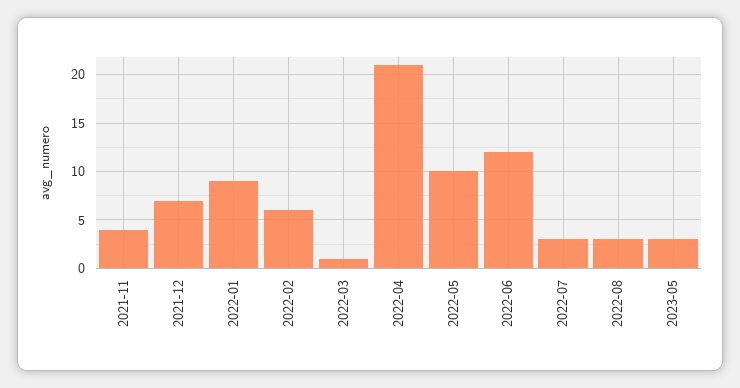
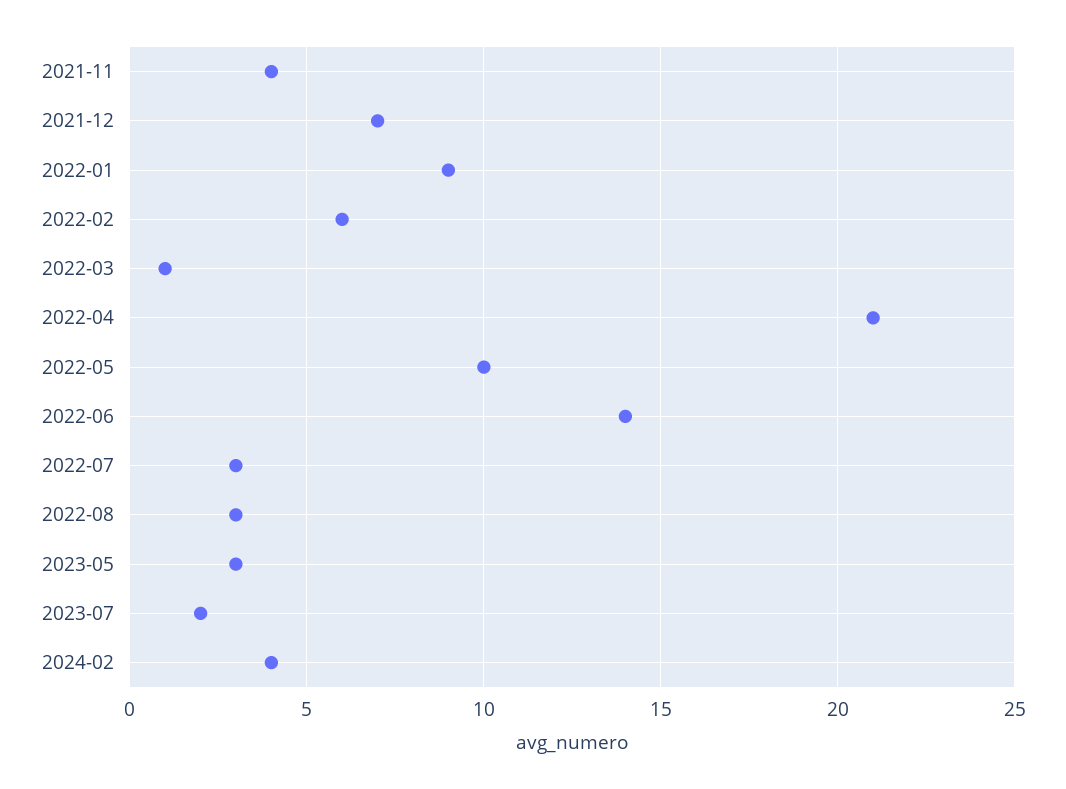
2022-06: 12 -> 14
2023-07: none -> 2
2024-02: none -> 4

